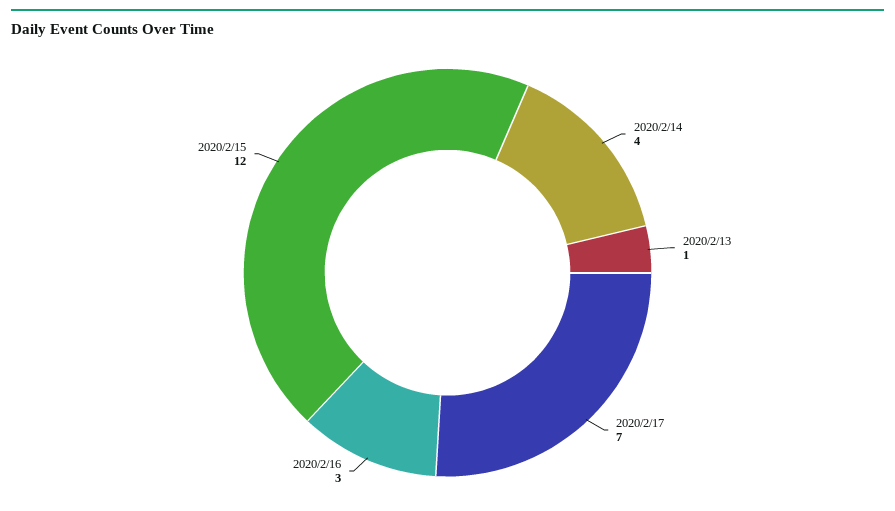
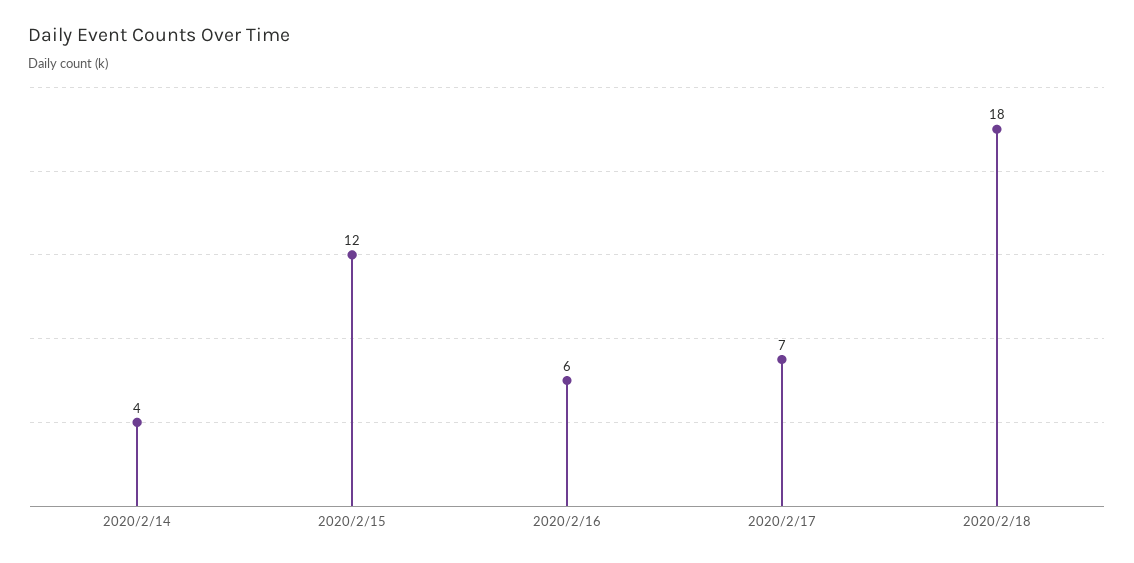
2020/2/13: 1 -> none
2020/2/16: 3 -> 6
2020/2/18: none -> 18

